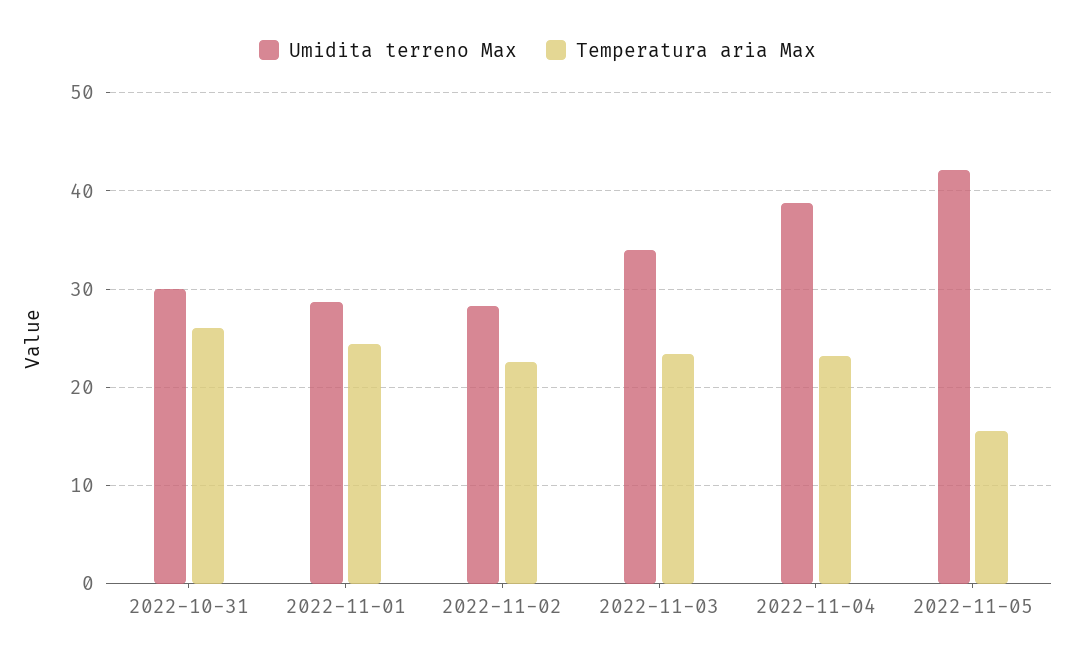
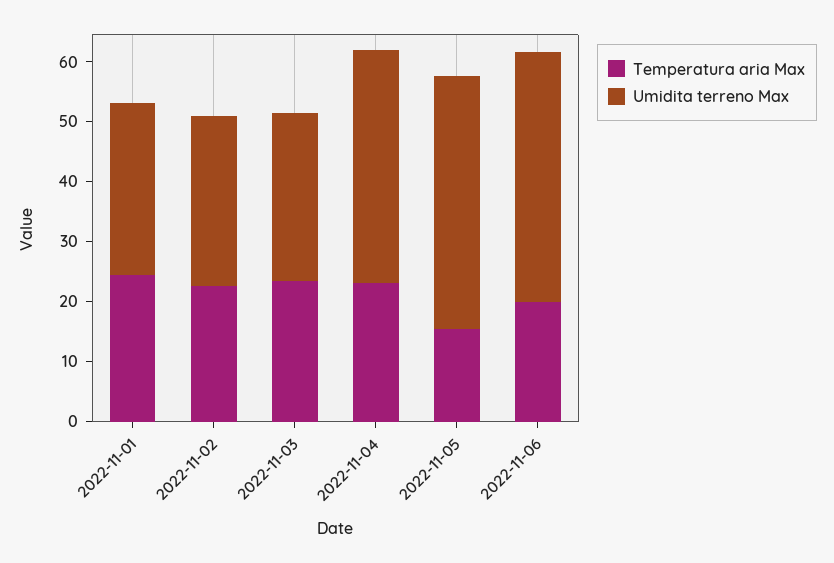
Umidita terreno Max, 2022-10-31: 30 -> none
Temperatura aria Max, 2022-10-31: 26 -> none
Umidita terreno Max, 2022-11-03: 34 -> 28
Temperatura aria Max, 2022-11-06: none -> 20
Umidita terreno Max, 2022-11-06: none -> 42

